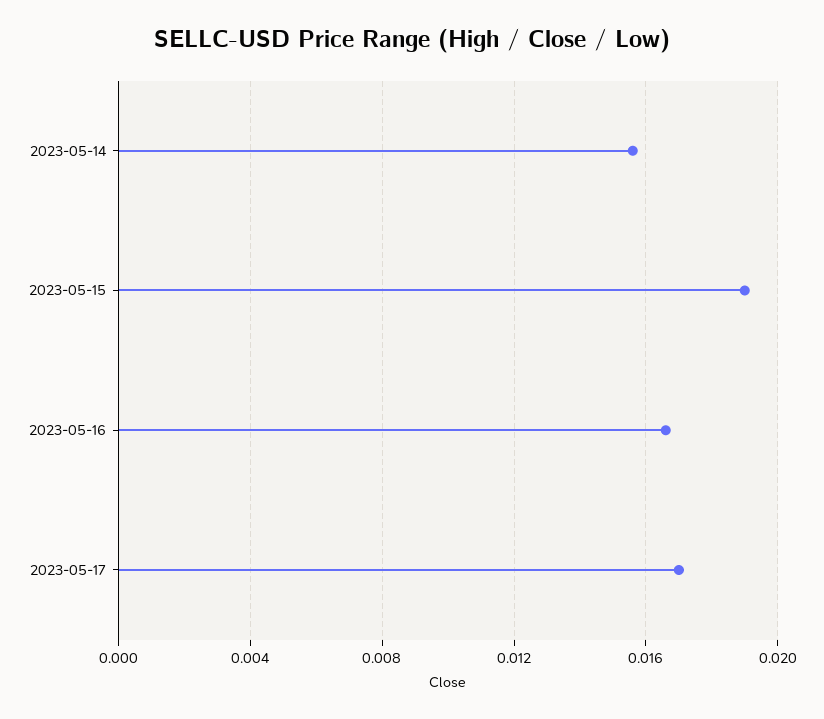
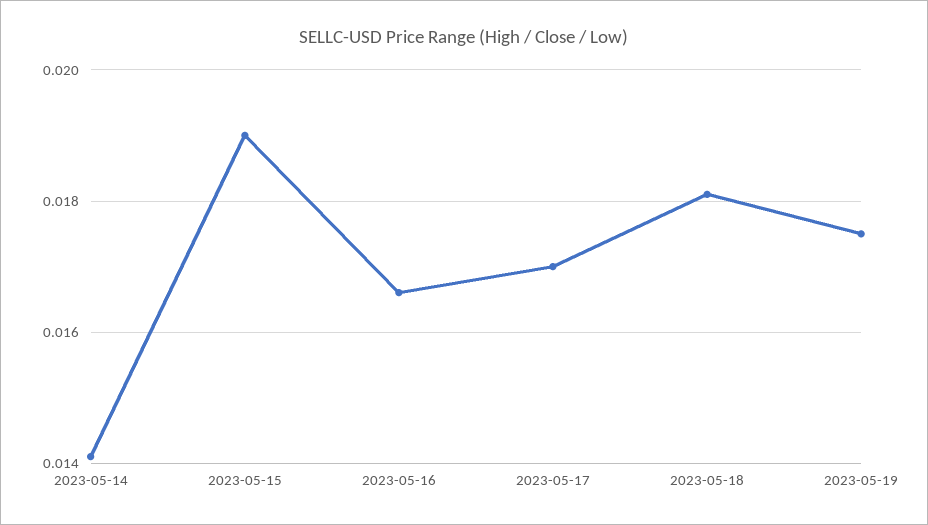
2023-05-14: 0.0155 -> 0.014
2023-05-18: none -> 0.018
2023-05-19: none -> 0.0175

